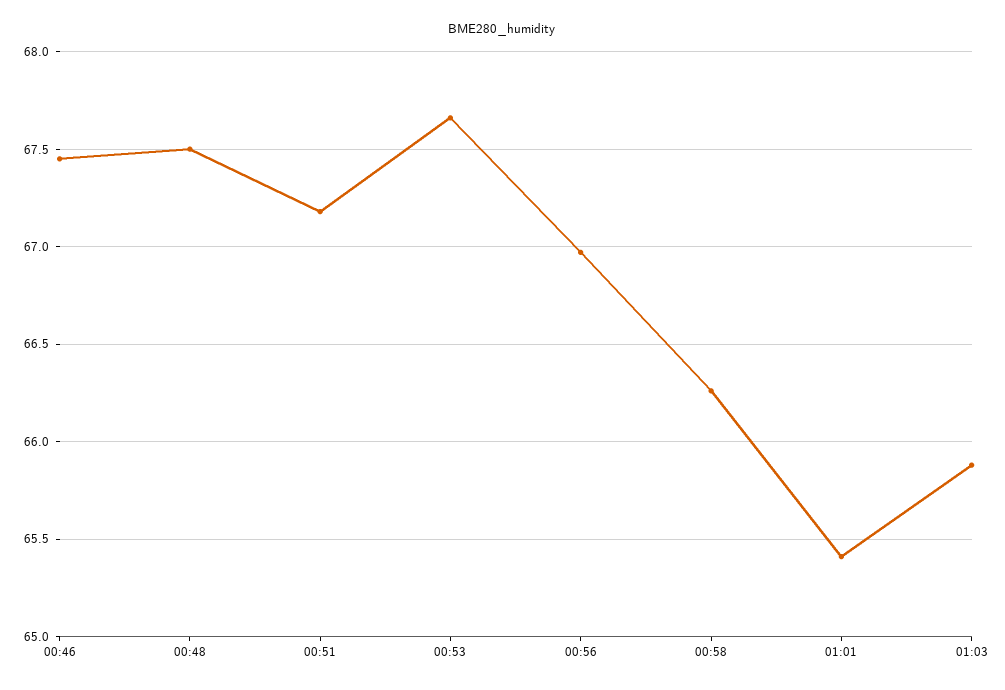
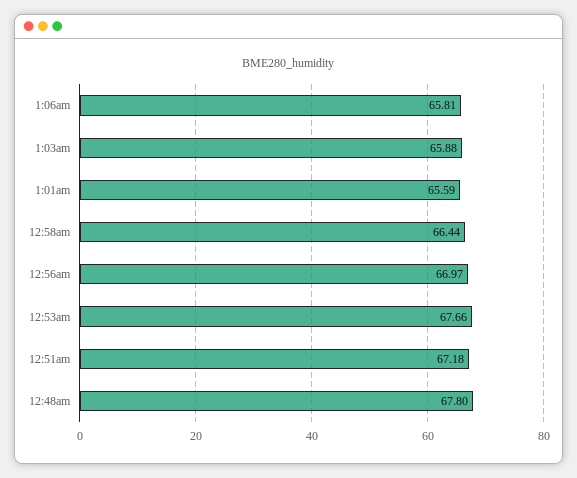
00:46: 67.45 -> none
00:48: 67.5 -> 67.8
00:58: 66.25 -> 66.44
01:01: 65.4 -> 65.59
1:06am: none -> 65.81

